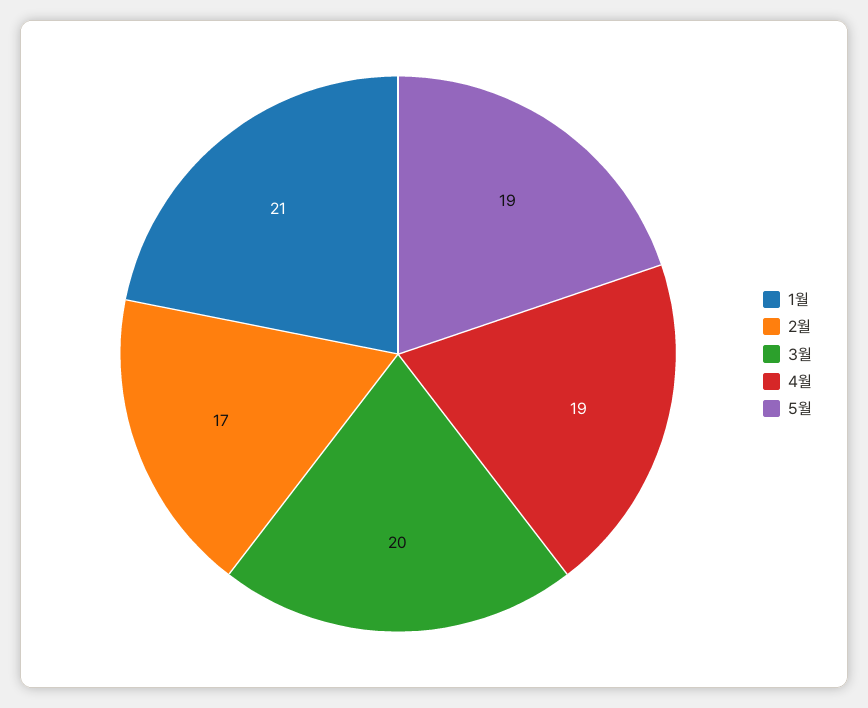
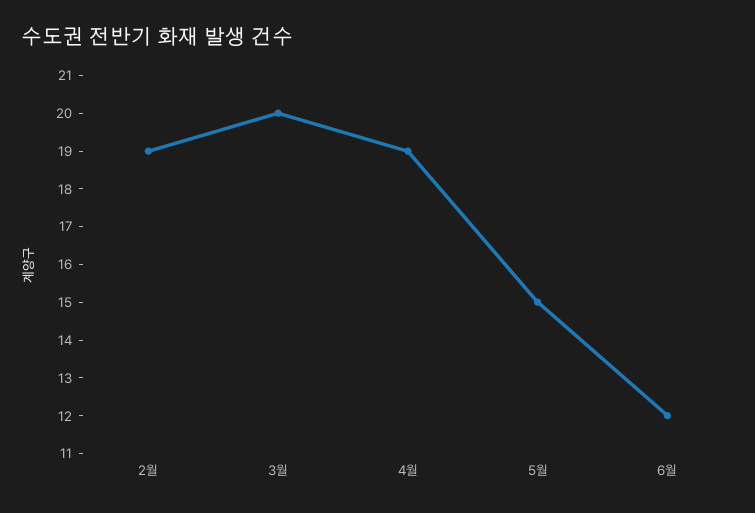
1월: 21 -> none
2월: 17 -> 19
5월: 19 -> 15
6월: none -> 12

